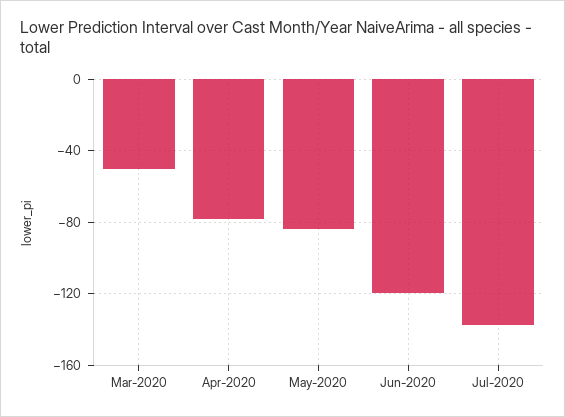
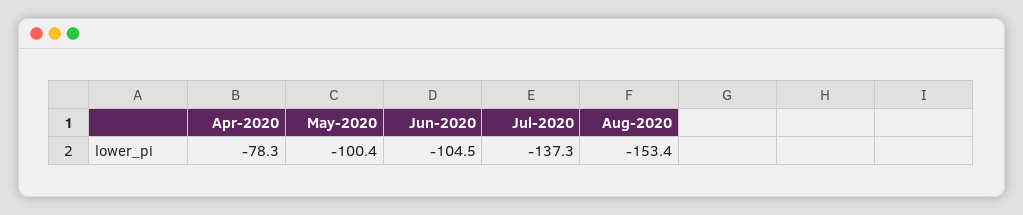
Mar-2020: -50 -> none
May-2020: -85 -> -100.4
Jun-2020: -120 -> -104.5
Aug-2020: none -> -153.4

